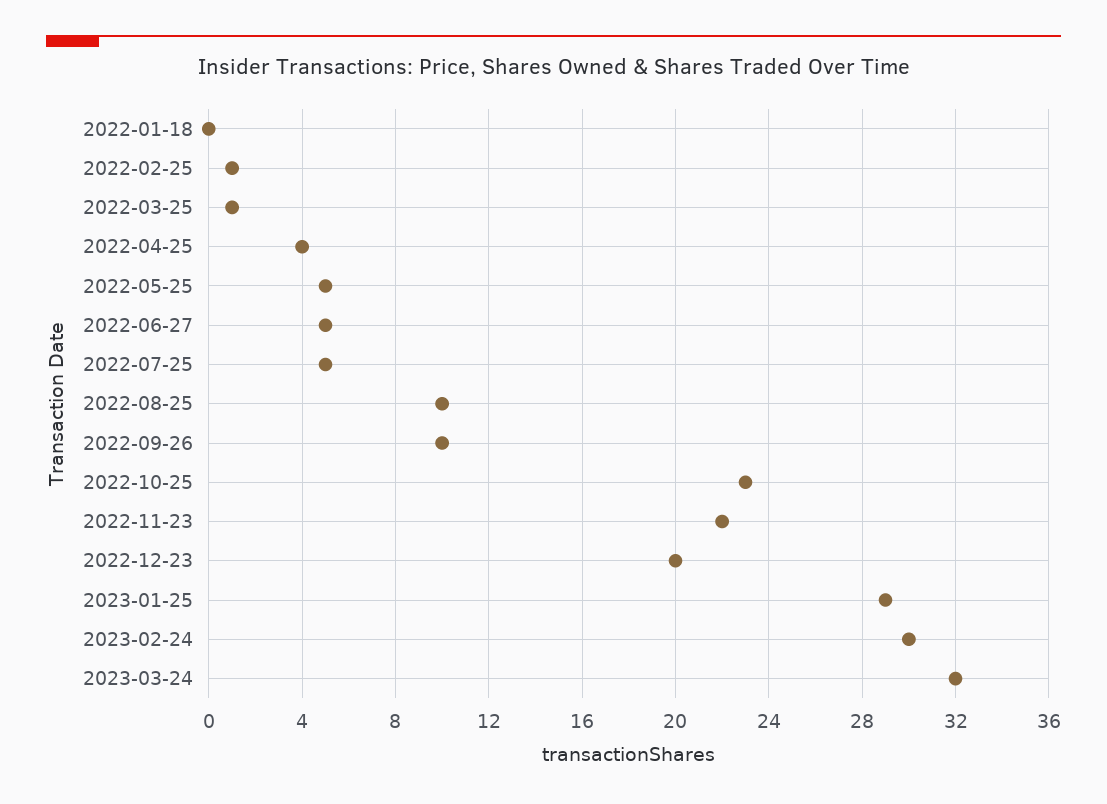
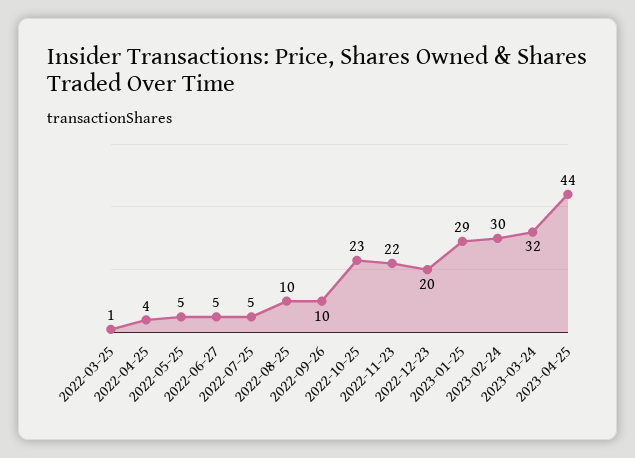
2022-01-18: 0 -> none
2022-02-25: 1 -> none
2023-04-25: none -> 44

